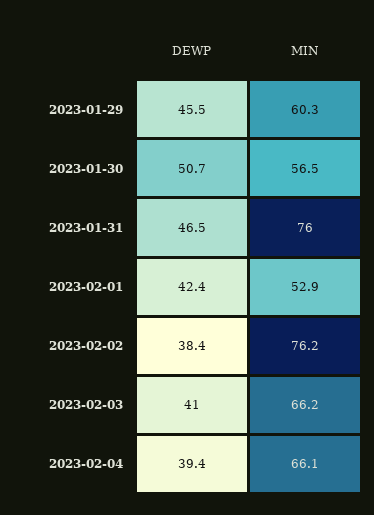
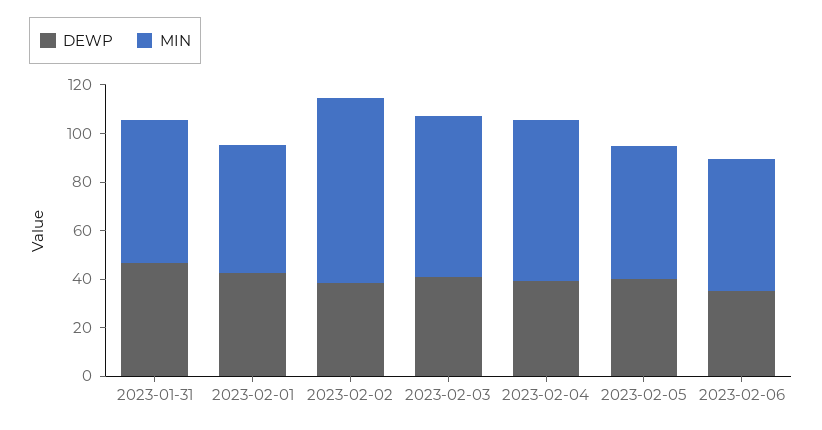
DEWP, 2023-01-29: 45.5 -> none
MIN, 2023-01-29: 60.3 -> none
DEWP, 2023-01-30: 50.7 -> none
MIN, 2023-01-30: 56.5 -> none
MIN, 2023-01-31: 76 -> 60
DEWP, 2023-02-05: none -> 40
MIN, 2023-02-05: none -> 55
DEWP, 2023-02-06: none -> 35
MIN, 2023-02-06: none -> 55

